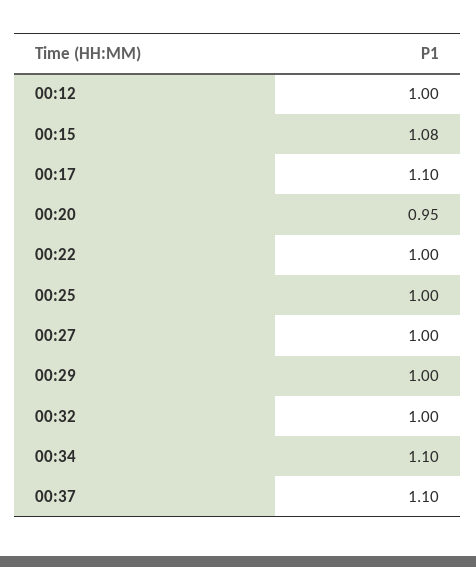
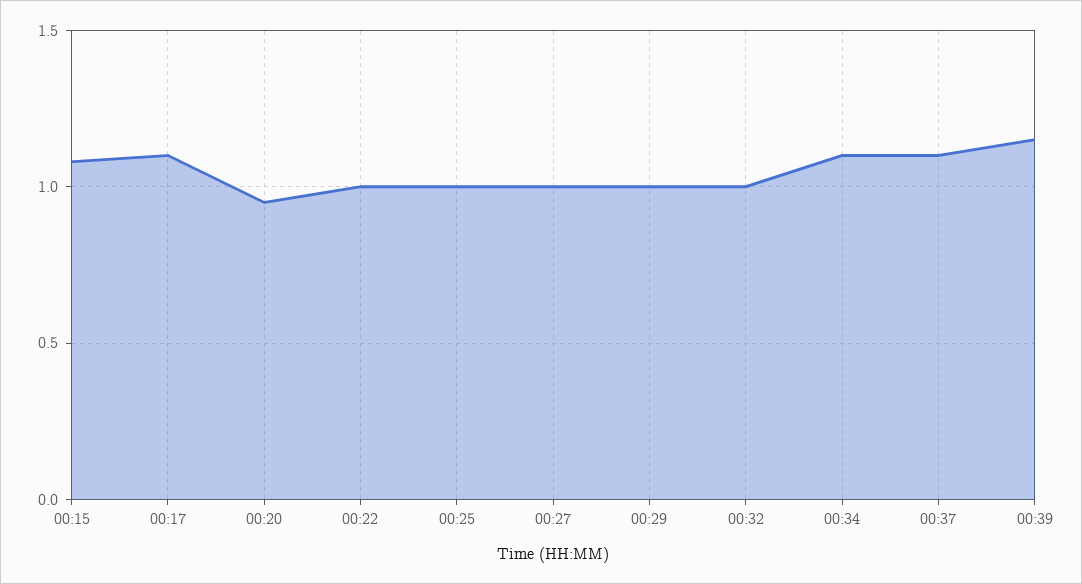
00:12: 1 -> none
00:39: none -> 1.15

